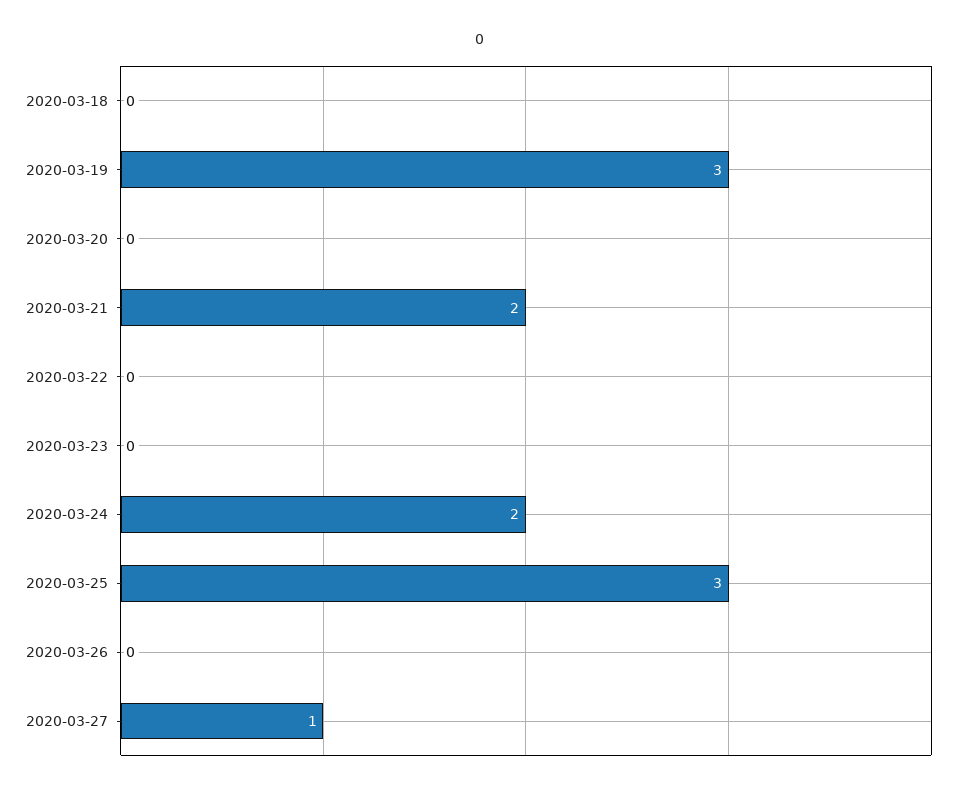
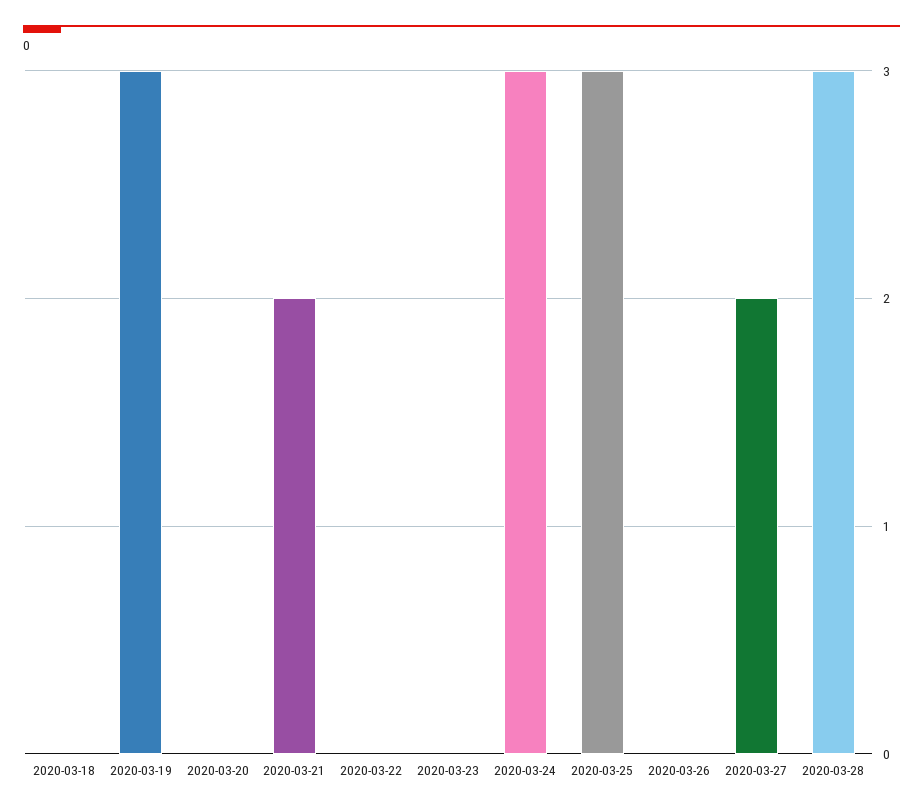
2020-03-24: 2 -> 3
2020-03-27: 1 -> 2
2020-03-28: none -> 3

